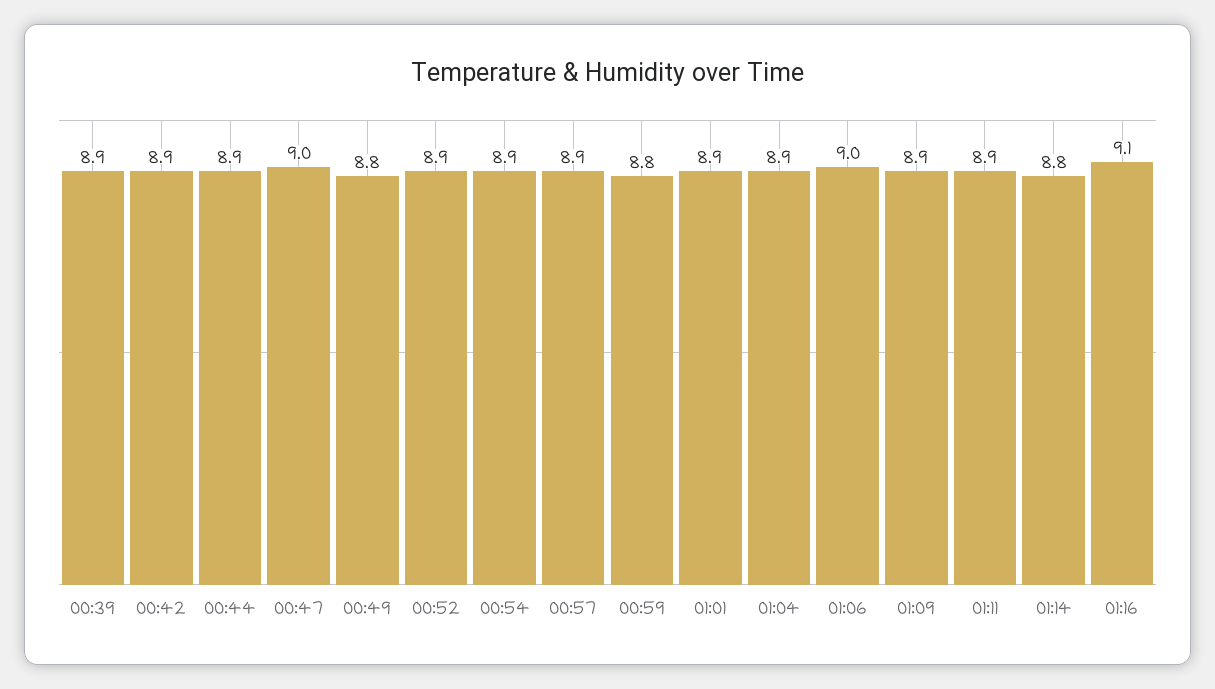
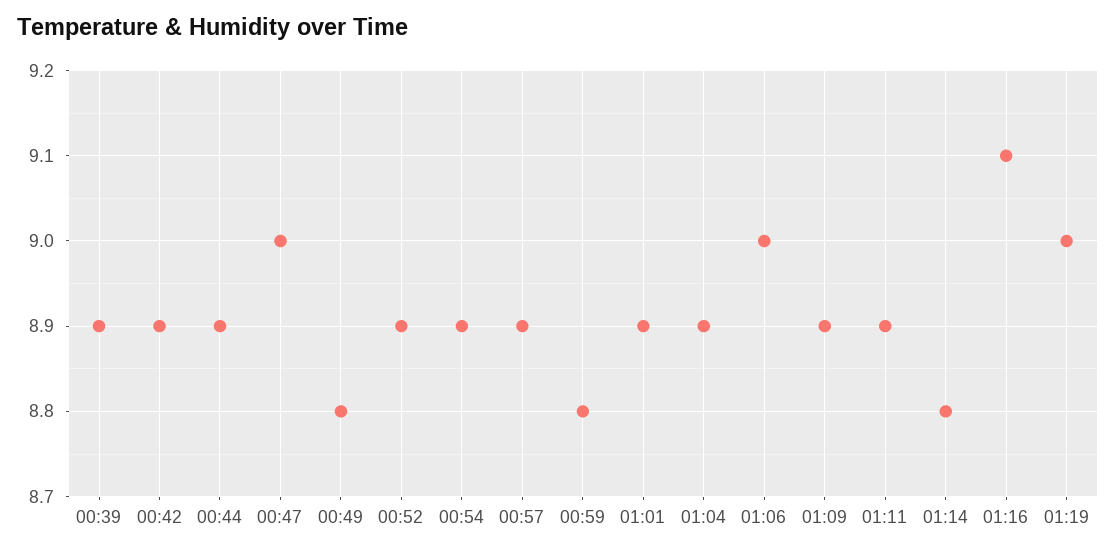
01:19: none -> 9

